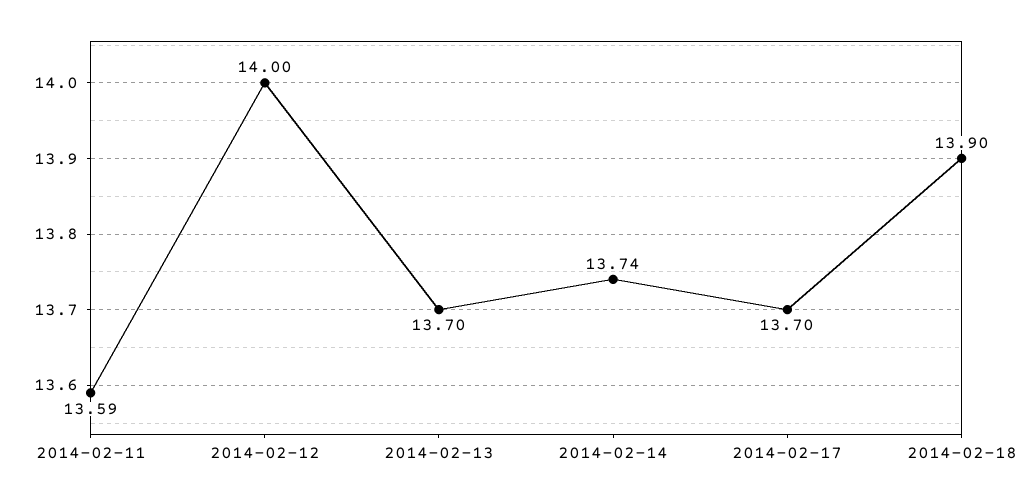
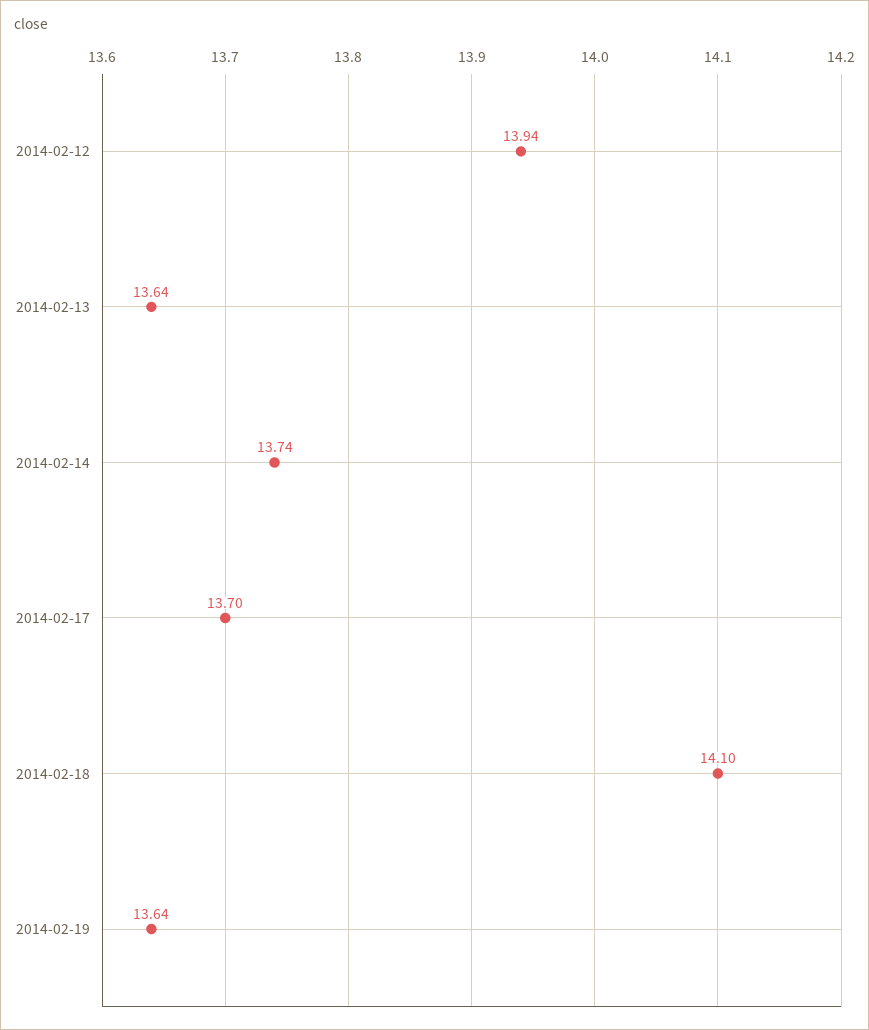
2014-02-11: 13.59 -> none
2014-02-12: 14 -> 13.94
2014-02-13: 13.7 -> 13.64
2014-02-18: 13.9 -> 14.1
2014-02-19: none -> 13.64

